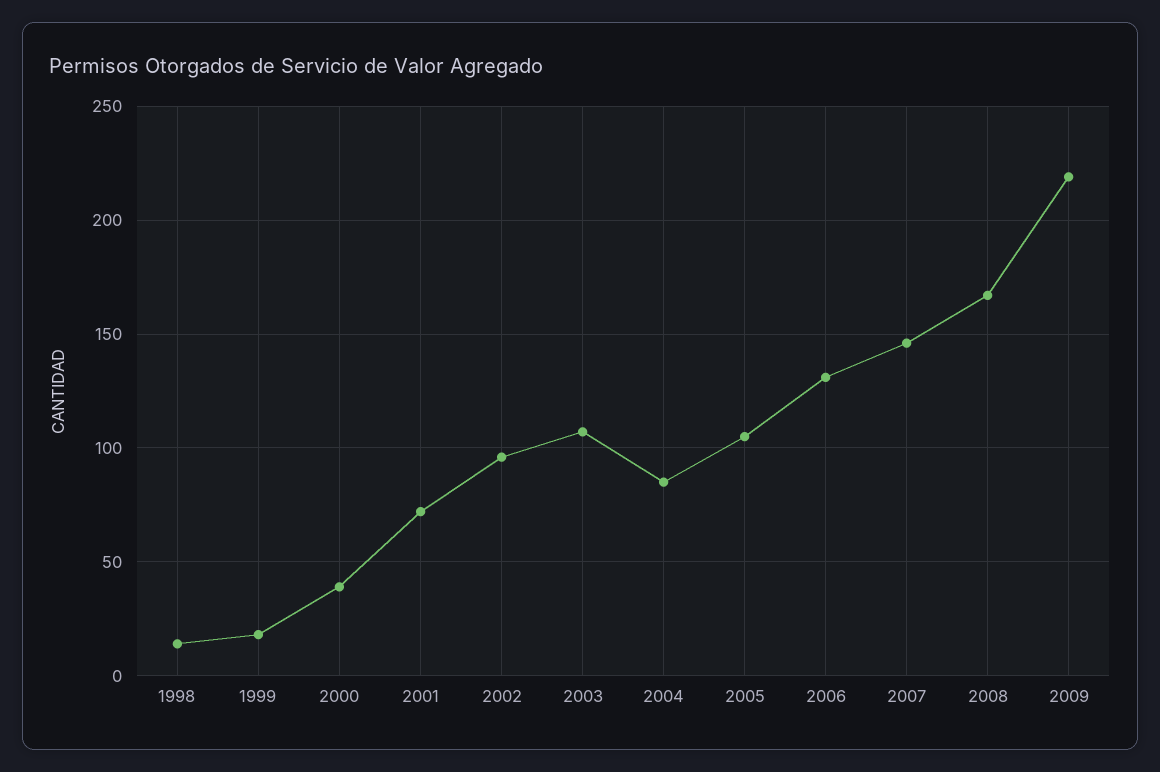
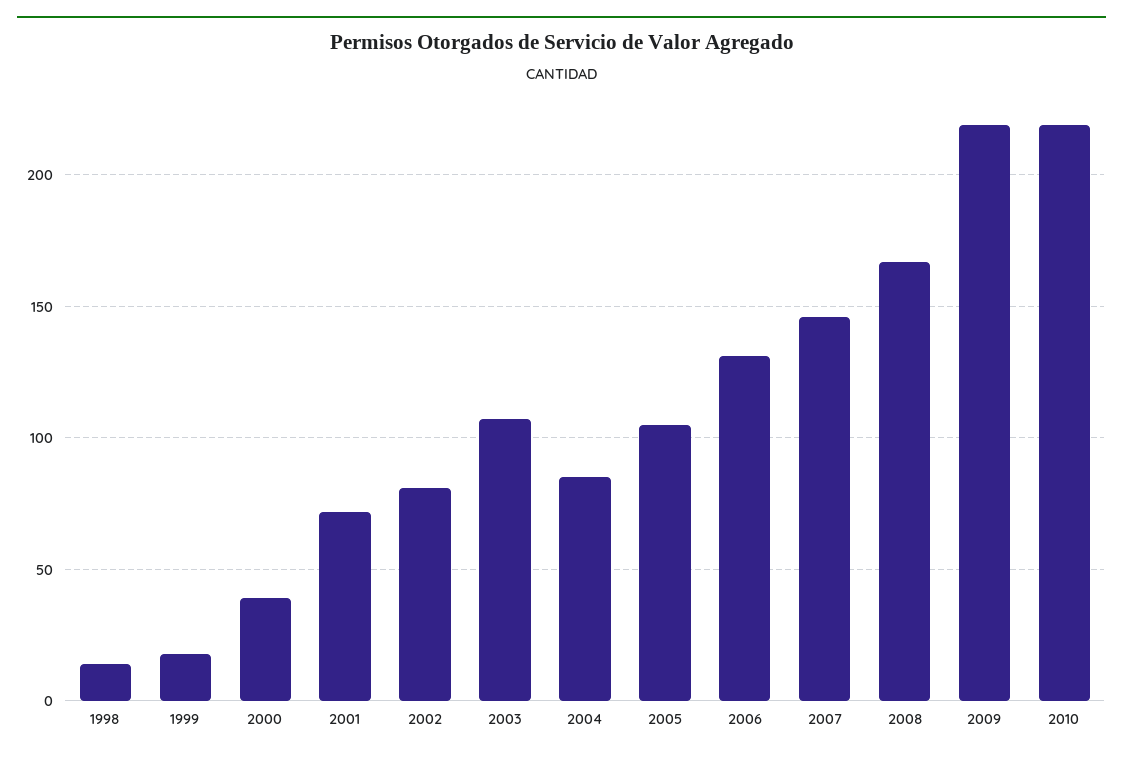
2002: 95 -> 80
2010: none -> 220

